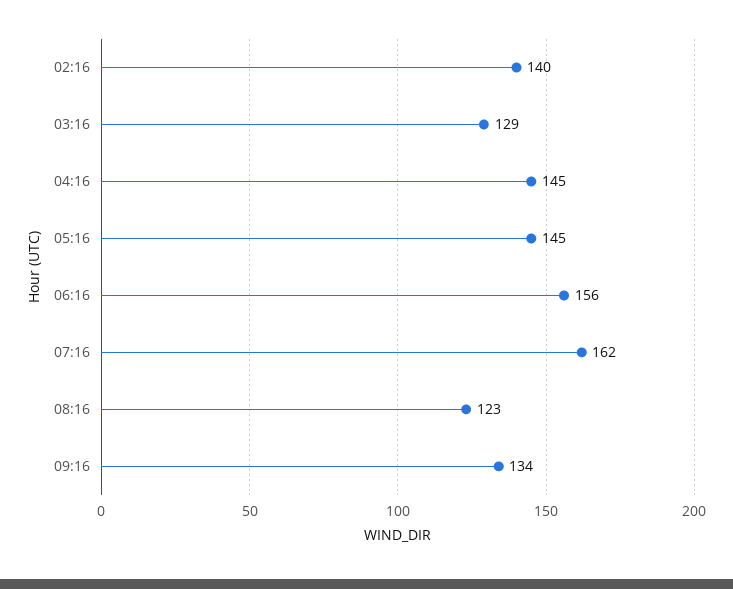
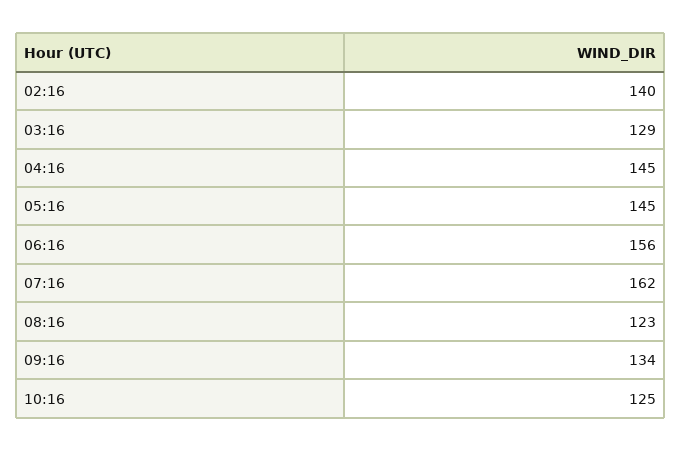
10:16: none -> 125

